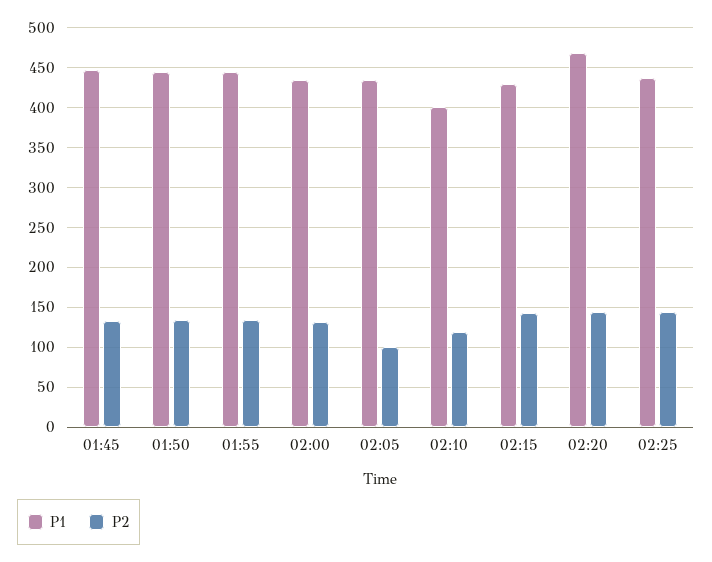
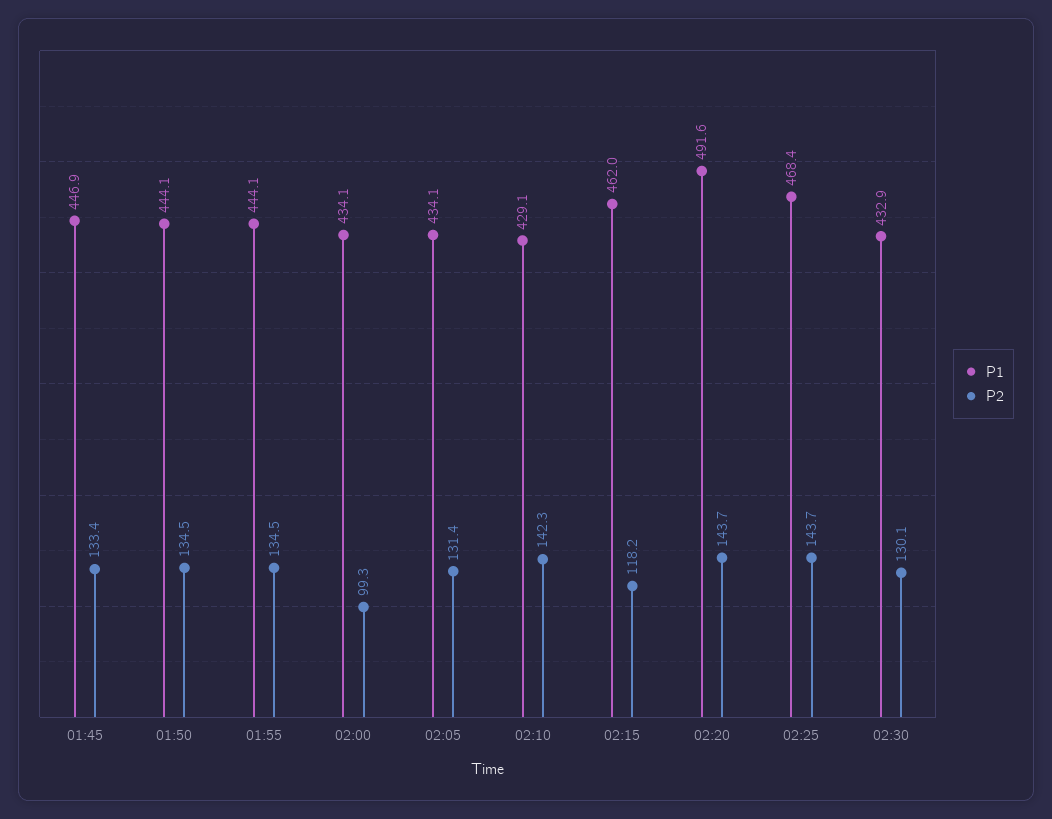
P2, 02:00: 130 -> 99.3
P2, 02:05: 100 -> 131.4
P1, 02:10: 400 -> 429.1
P2, 02:10: 120 -> 142.3
P1, 02:15: 430 -> 462
P2, 02:15: 140 -> 118.2
P1, 02:20: 470 -> 491.6
P1, 02:25: 440 -> 468.4
P1, 02:30: none -> 432.9
P2, 02:30: none -> 130.1

